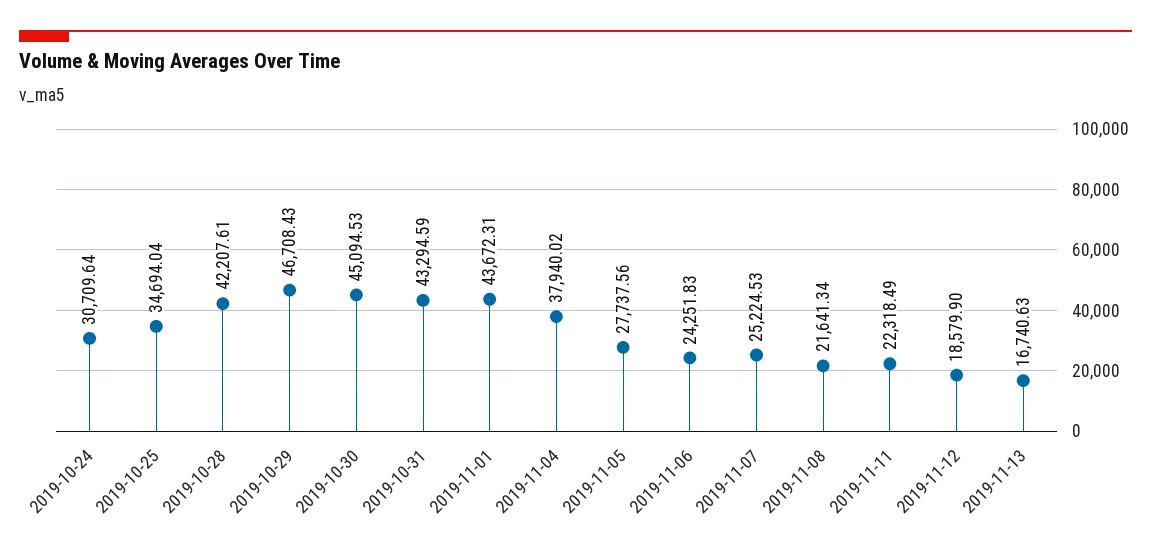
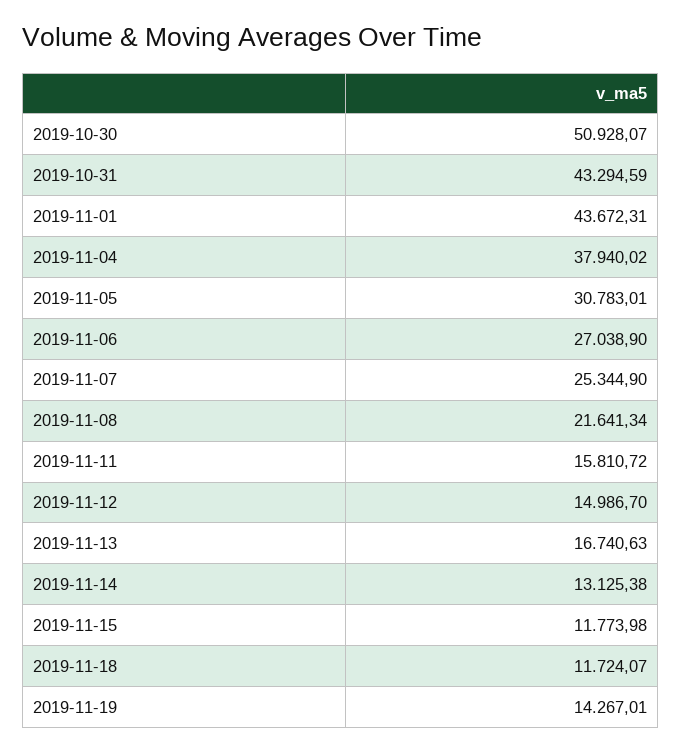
2019-10-24: 30709.64 -> none
2019-10-25: 34694.04 -> none
2019-10-28: 42207.61 -> none
2019-10-29: 46708.43 -> none
2019-10-30: 45094.53 -> 50928.07
2019-11-05: 27737.56 -> 30783.01
2019-11-06: 24251.83 -> 27038.9
2019-11-07: 25224.53 -> 25344.9
2019-11-11: 22318.49 -> 15810.72
2019-11-12: 18579.9 -> 14986.7
2019-11-14: none -> 13125.38
2019-11-15: none -> 11773.98
2019-11-18: none -> 11724.07
2019-11-19: none -> 14267.01

